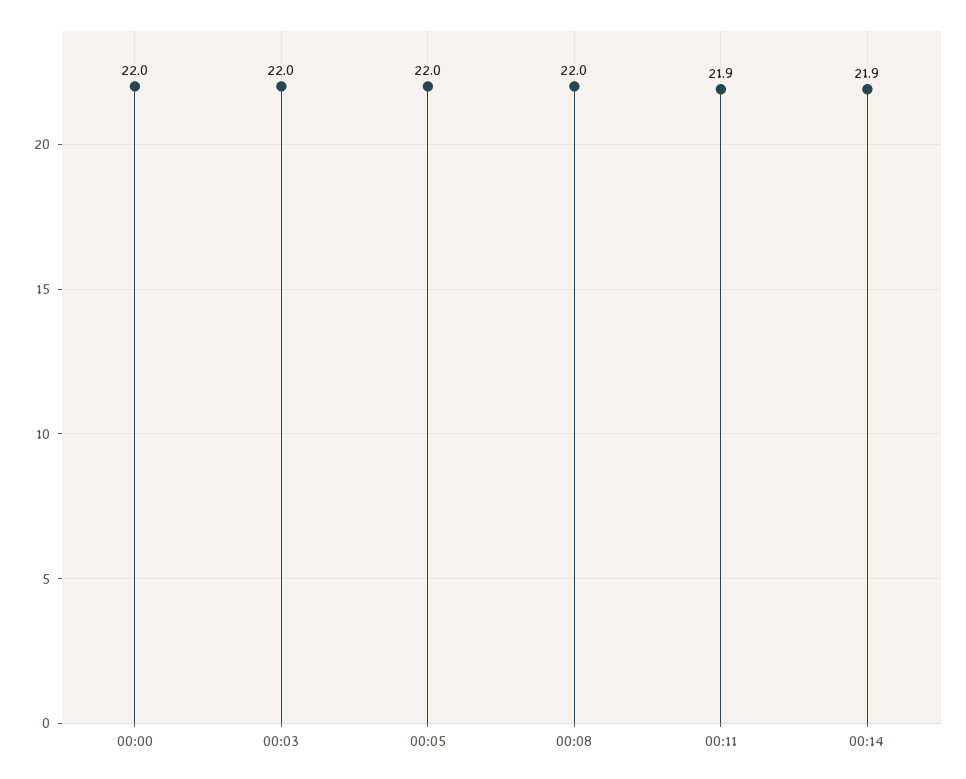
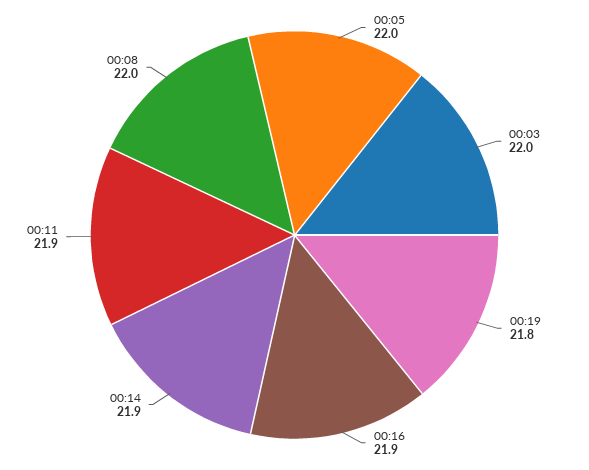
00:00: 22 -> none
00:19: none -> 21.8
00:16: none -> 21.9

